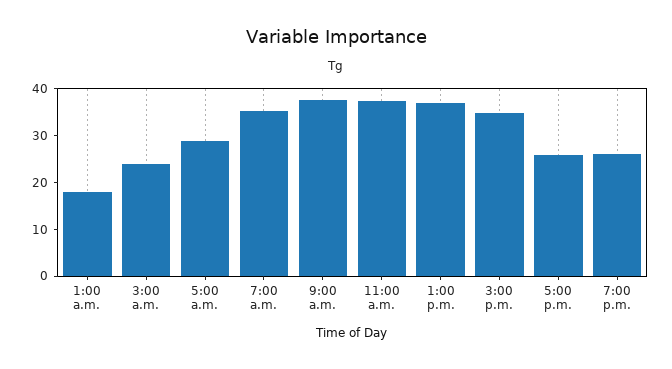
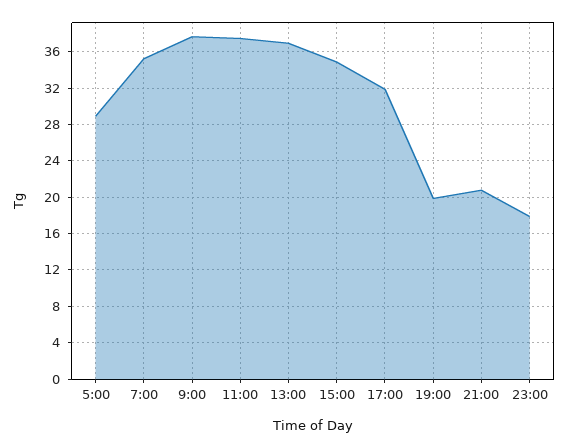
1:00 a.m.: 18 -> none
3:00 a.m.: 24 -> none
5:00 p.m.: 26 -> 32
7:00 p.m.: 26 -> 20
21:00: none -> 21
23:00: none -> 18

